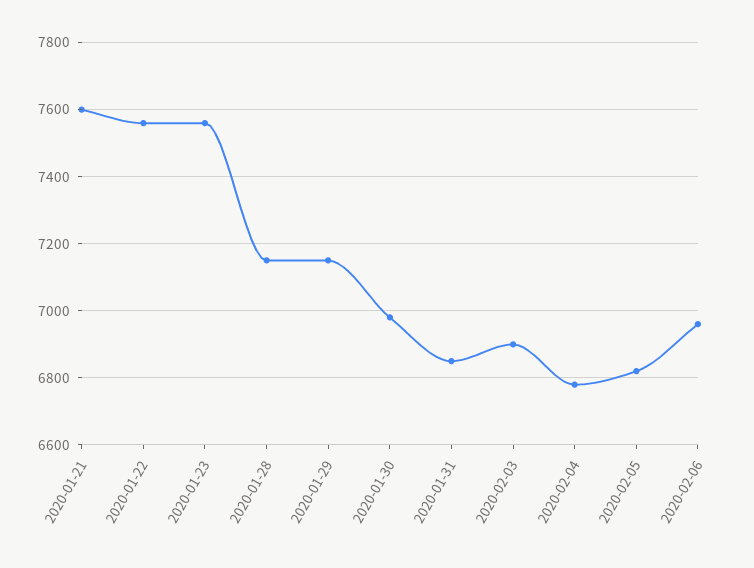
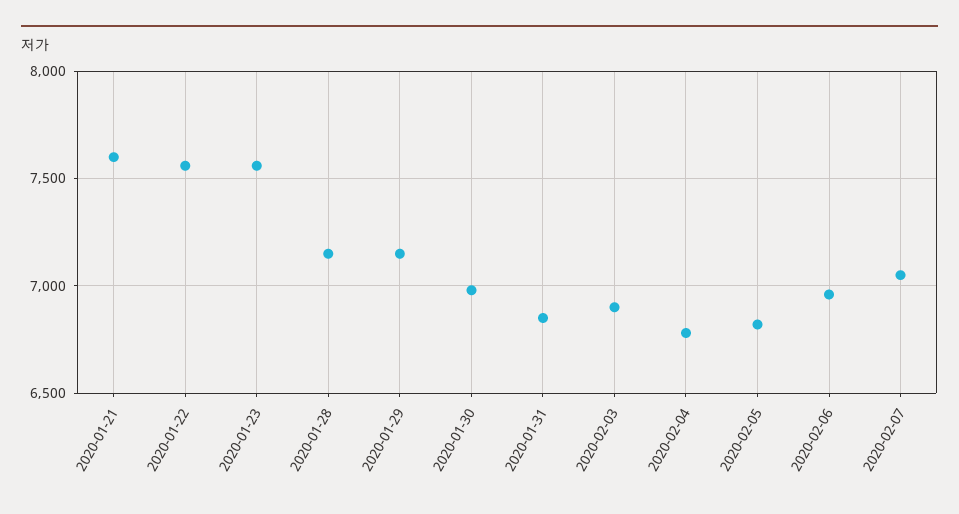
2020-02-07: none -> 7050

